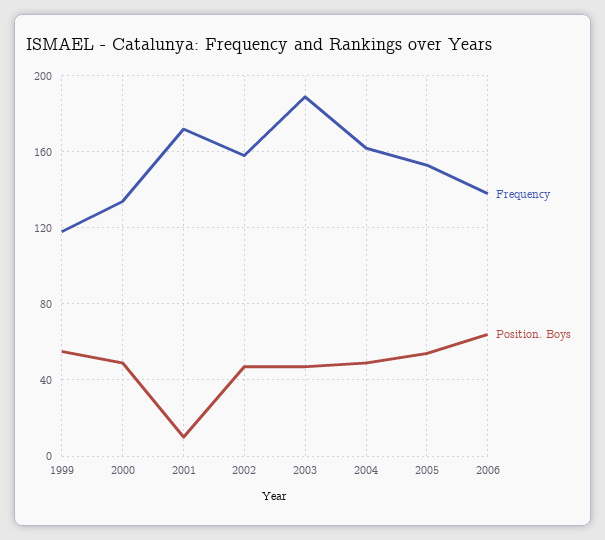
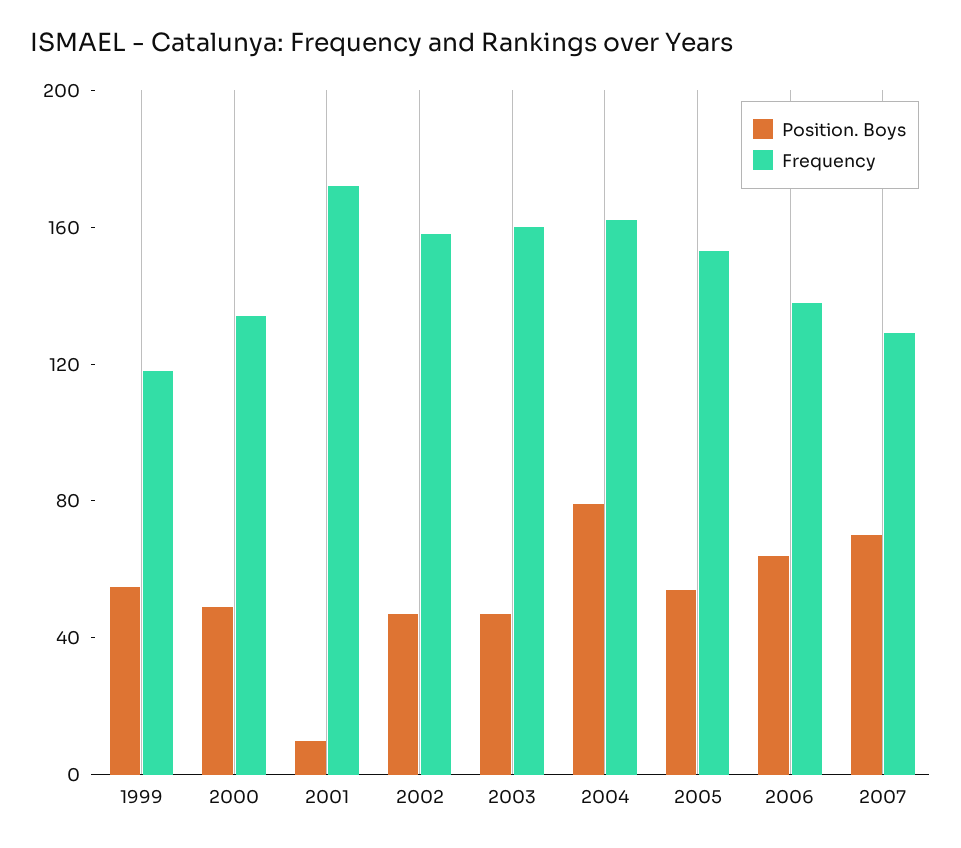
Frequency, 2003: 190 -> 160
Position. Boys, 2004: 50 -> 80
Position. Boys, 2007: none -> 70
Frequency, 2007: none -> 130

